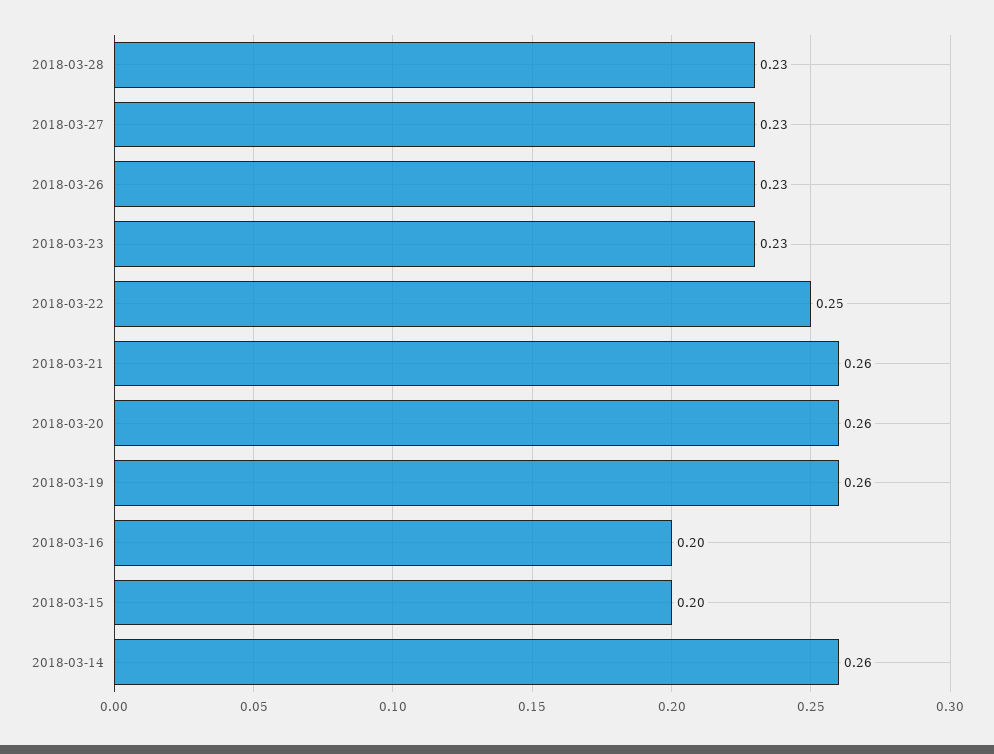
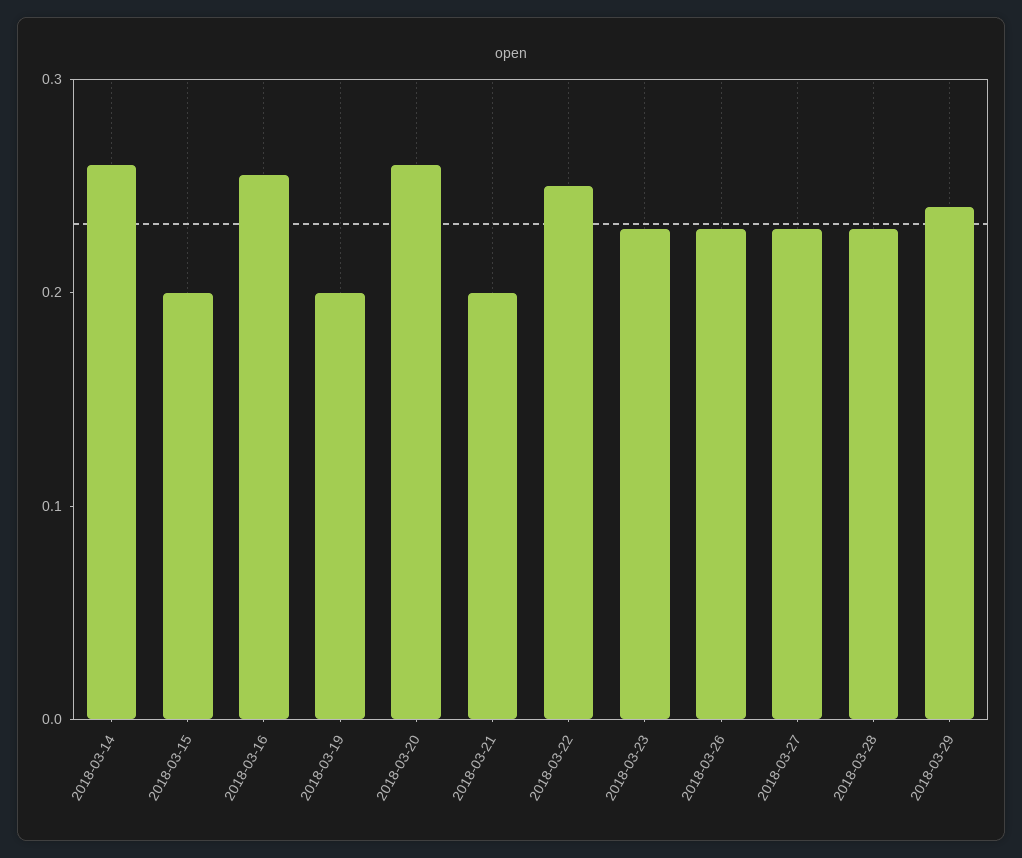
2018-03-21: 0.26 -> 0.2
2018-03-19: 0.26 -> 0.2
2018-03-16: 0.2 -> 0.26
2018-03-29: none -> 0.24

